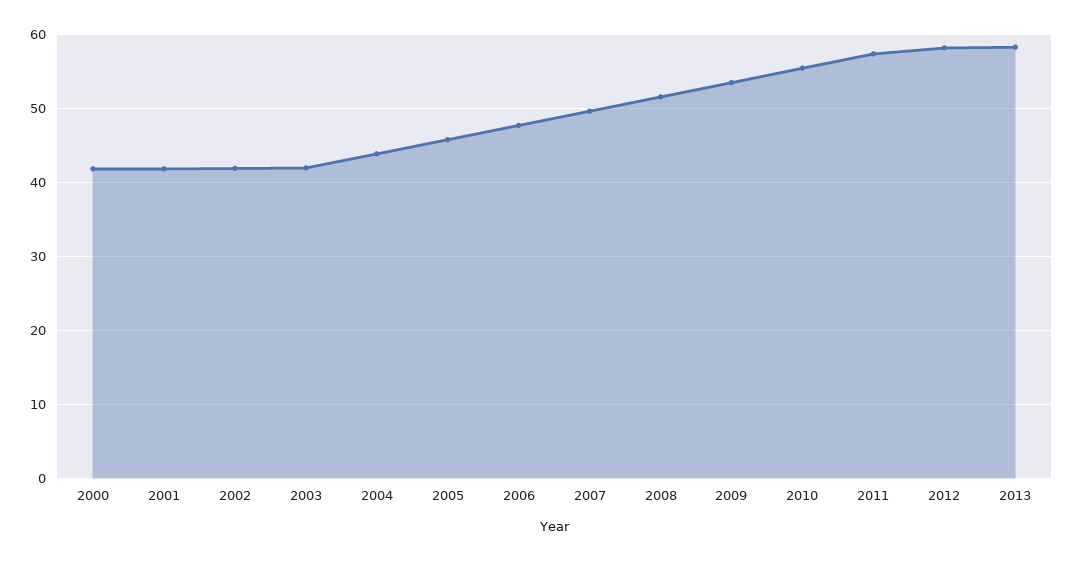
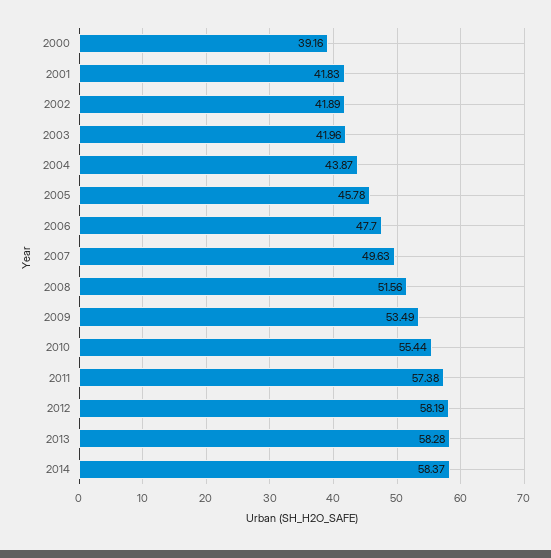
2000: 42 -> 39.16
2014: none -> 58.37

